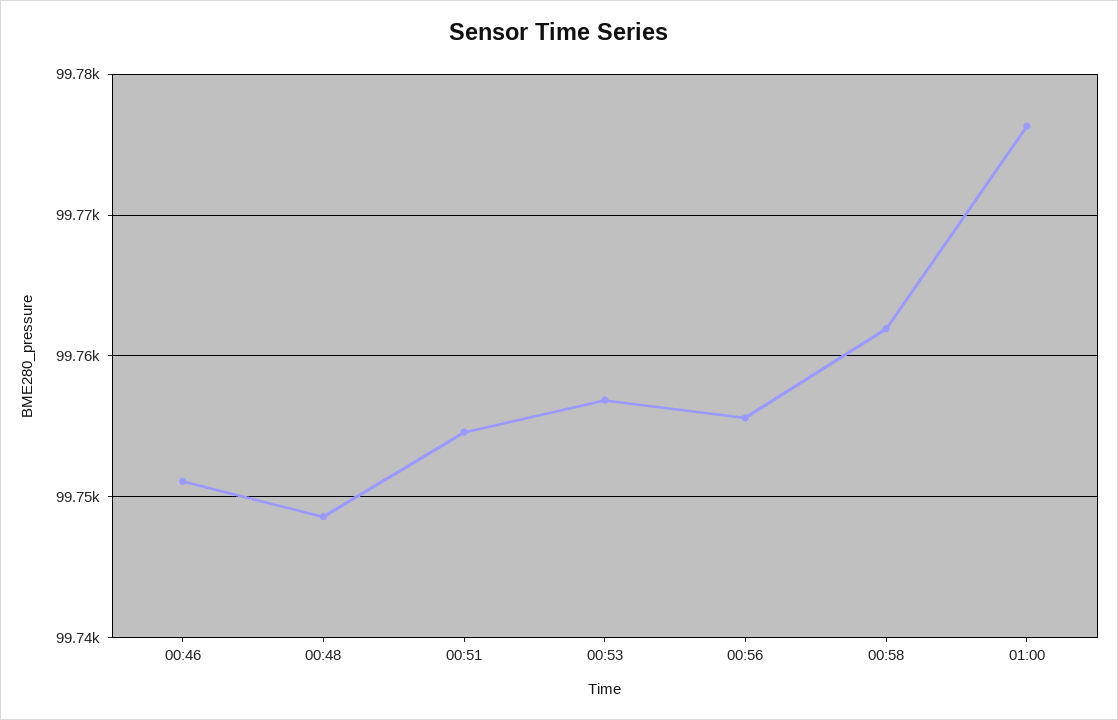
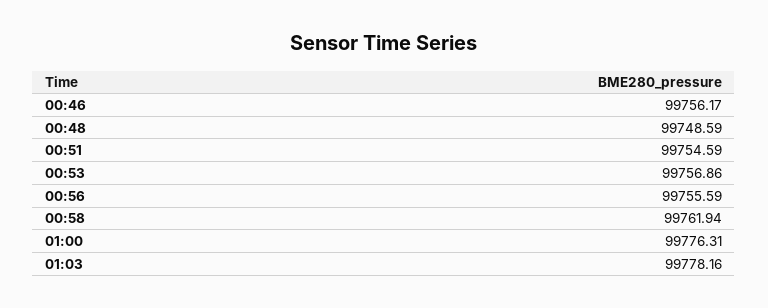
00:46: 99751 -> 99756.17
01:03: none -> 99778.16

